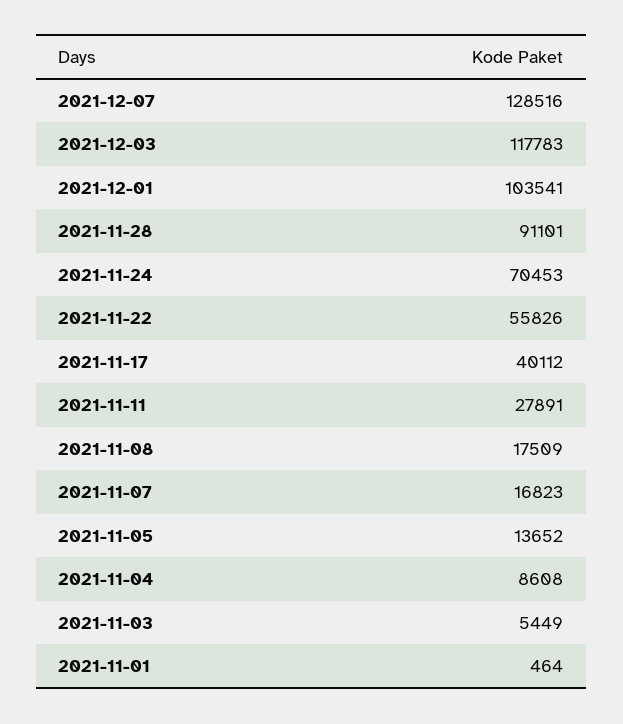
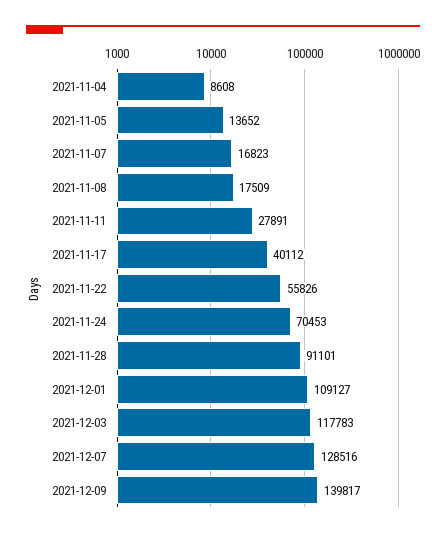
2021-12-01: 103541 -> 109127
2021-11-03: 5449 -> none
2021-11-01: 464 -> none
2021-12-09: none -> 139817

